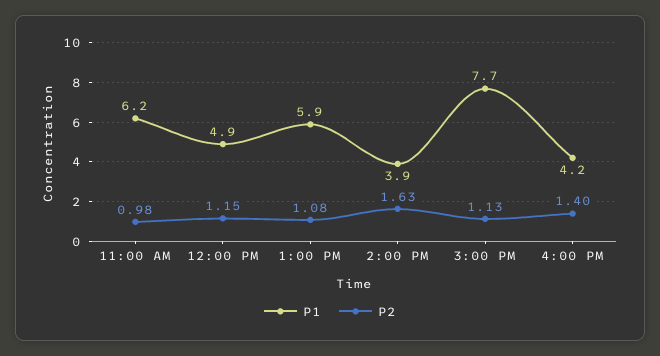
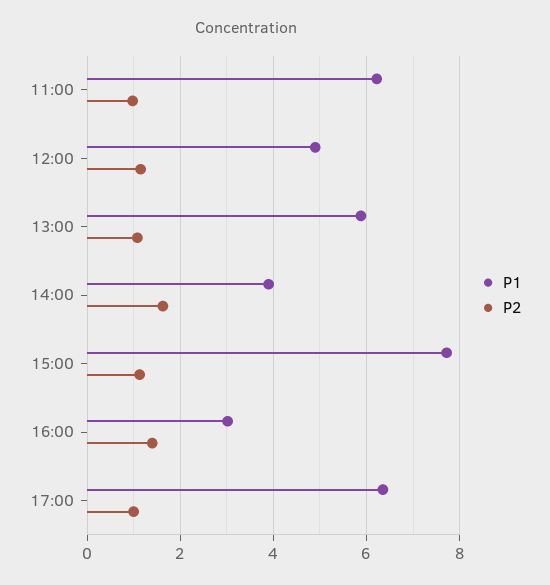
P1, 4:00 PM: 4.2 -> 3
P1, 17:00: none -> 6.4
P2, 17:00: none -> 1

